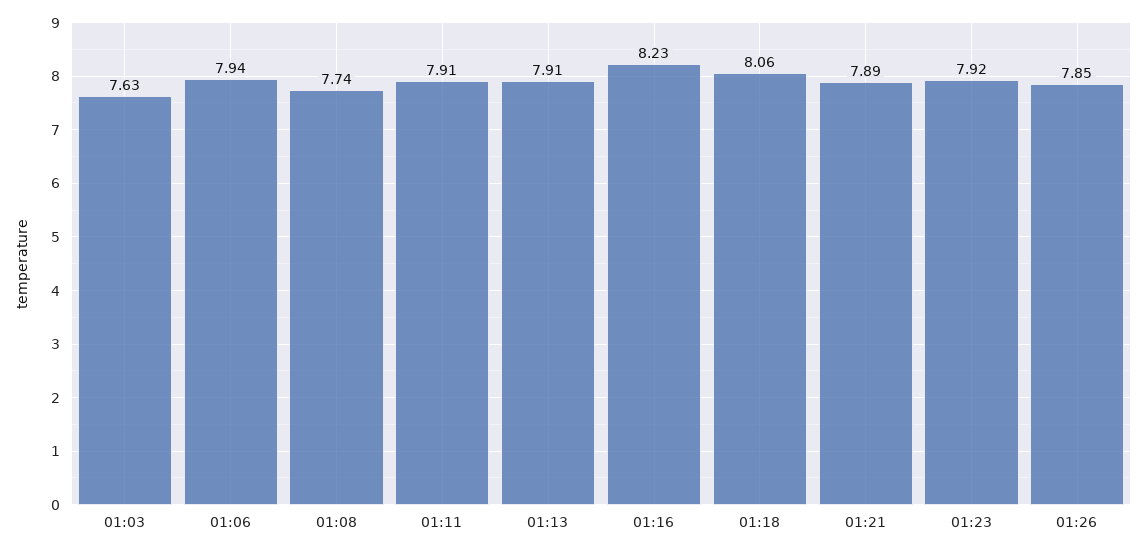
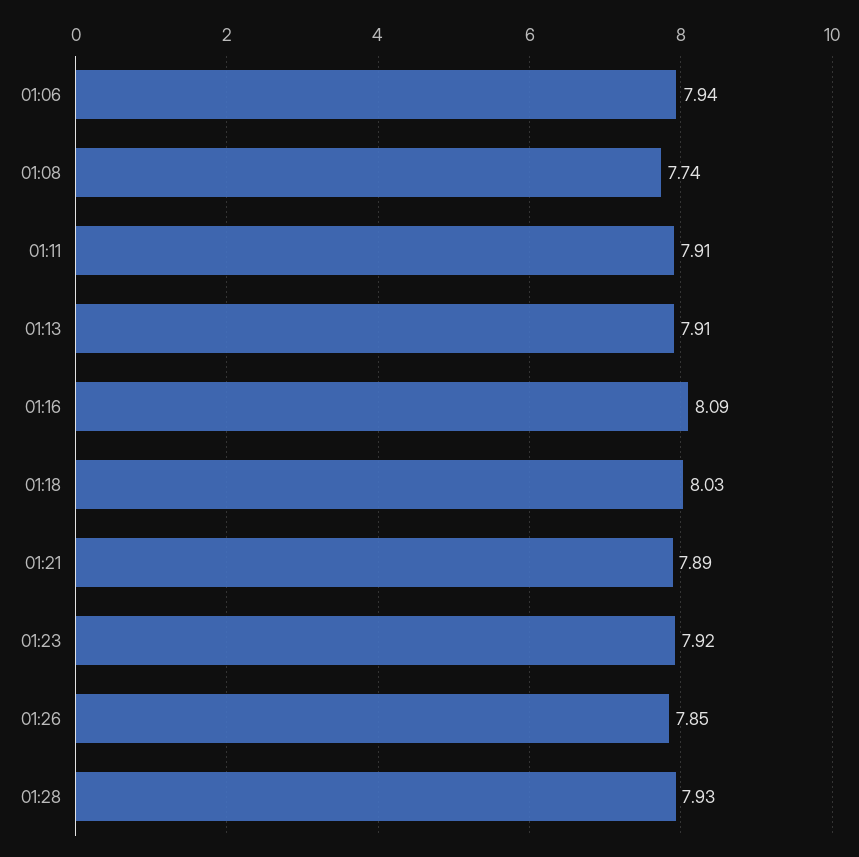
01:03: 7.63 -> none
01:16: 8.23 -> 8.09
01:18: 8.06 -> 8.03
01:28: none -> 7.93

